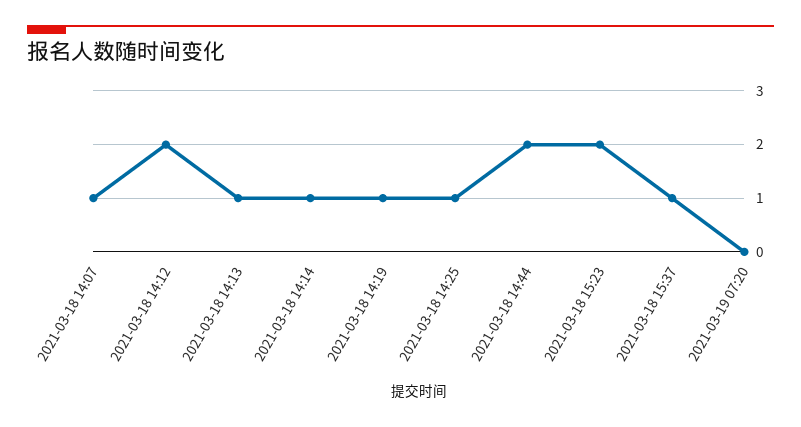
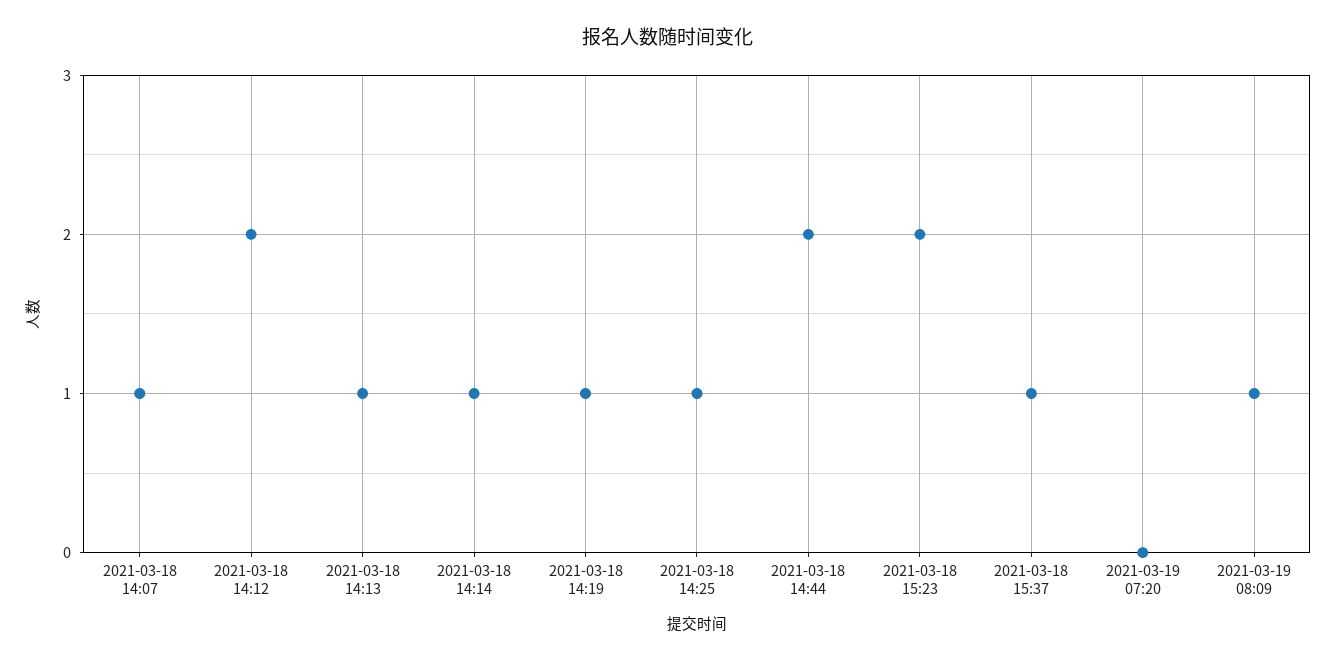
2021-03-19 08:09: none -> 1

